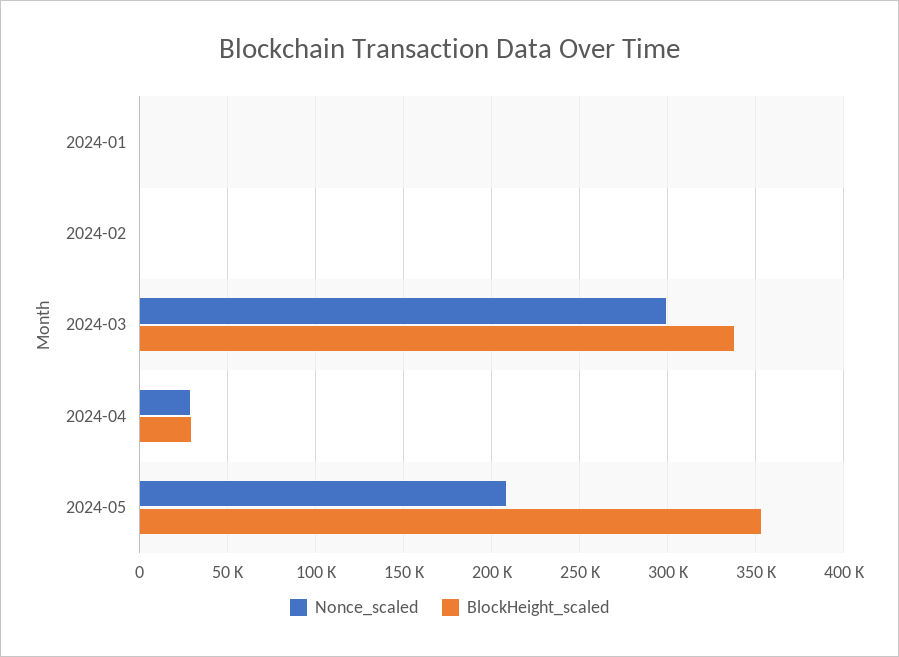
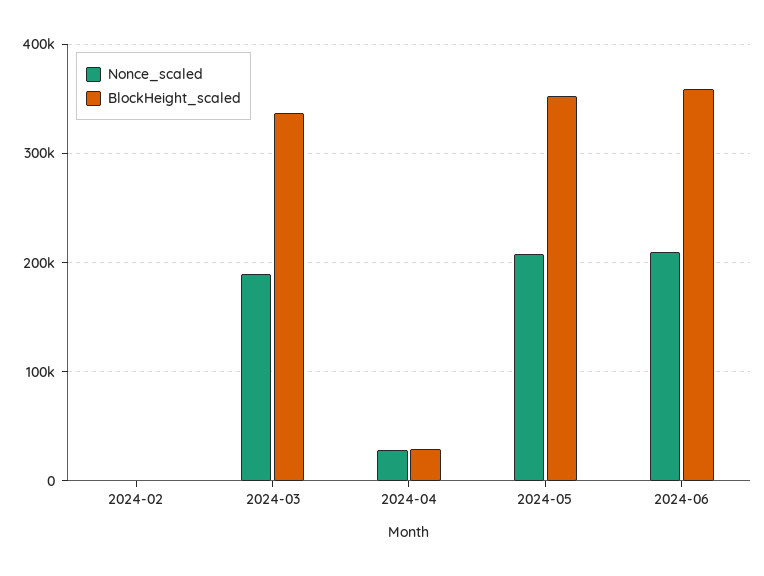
Nonce_scaled, 2024-01: 0 -> none
BlockHeight_scaled, 2024-01: 0 -> none
Nonce_scaled, 2024-03: 300000 -> 190000
Nonce_scaled, 2024-06: none -> 210000
BlockHeight_scaled, 2024-06: none -> 360000

